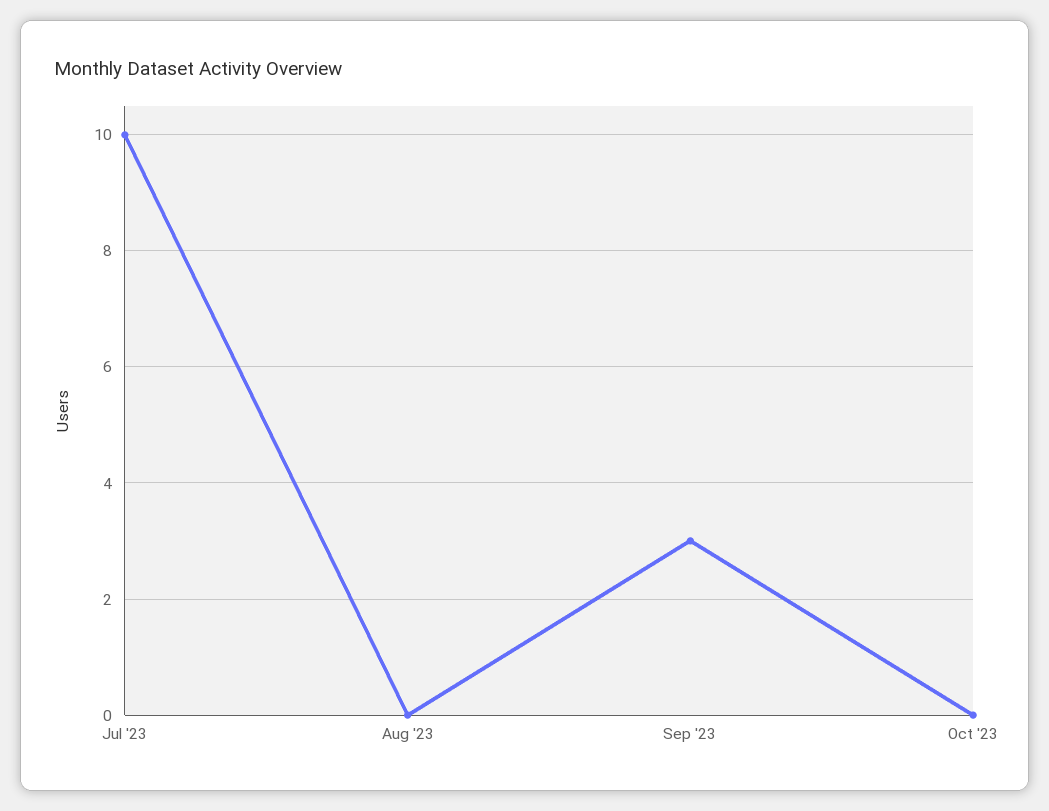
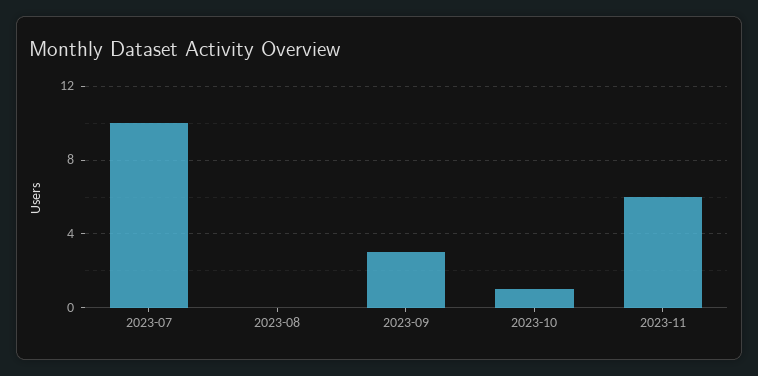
Oct '23: 0 -> 1
2023-11: none -> 6

